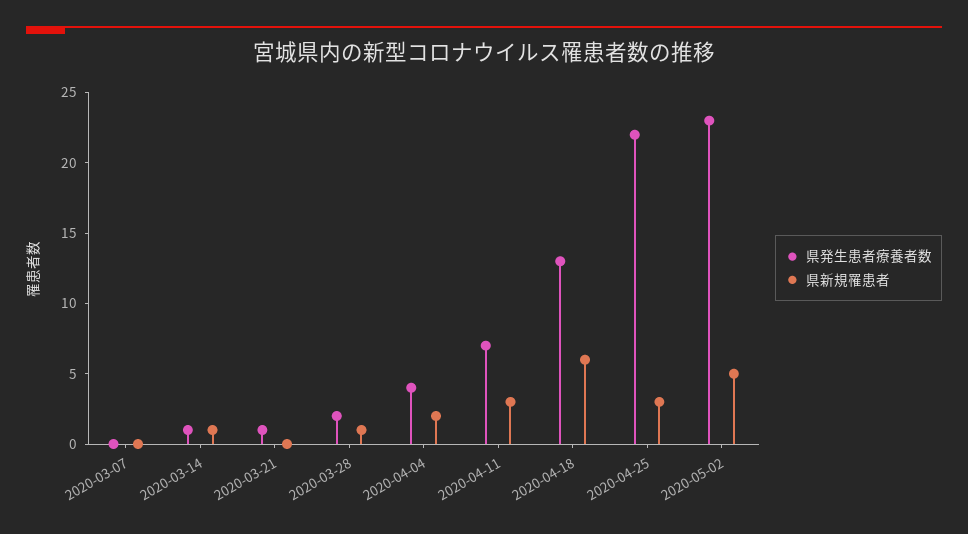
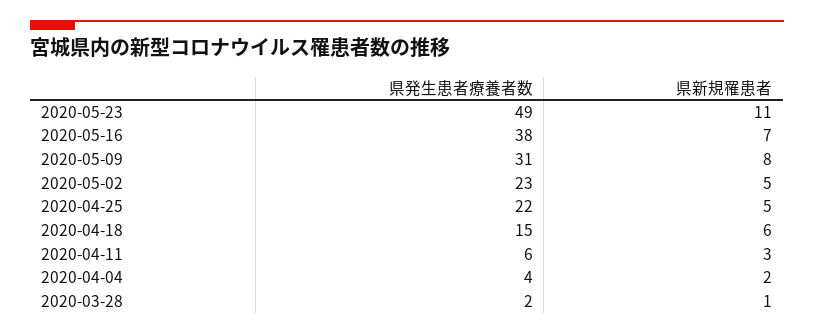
県発生患者療養者数, 2020-03-07: 0 -> none
県新規罹患者, 2020-03-07: 0 -> none
県発生患者療養者数, 2020-03-14: 1 -> none
県新規罹患者, 2020-03-14: 1 -> none
県発生患者療養者数, 2020-03-21: 1 -> none
県新規罹患者, 2020-03-21: 0 -> none
県発生患者療養者数, 2020-04-11: 7 -> 6
県発生患者療養者数, 2020-04-18: 13 -> 15
県新規罹患者, 2020-04-25: 3 -> 5
県発生患者療養者数, 2020-05-23: none -> 49
県新規罹患者, 2020-05-23: none -> 11
県発生患者療養者数, 2020-05-16: none -> 38
県新規罹患者, 2020-05-16: none -> 7
県発生患者療養者数, 2020-05-09: none -> 31
県新規罹患者, 2020-05-09: none -> 8

